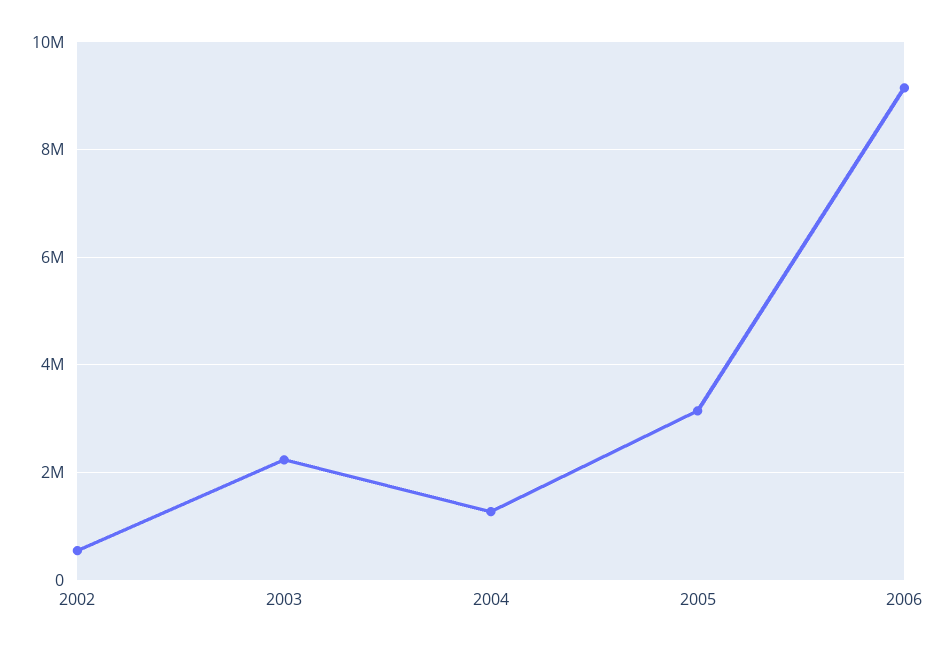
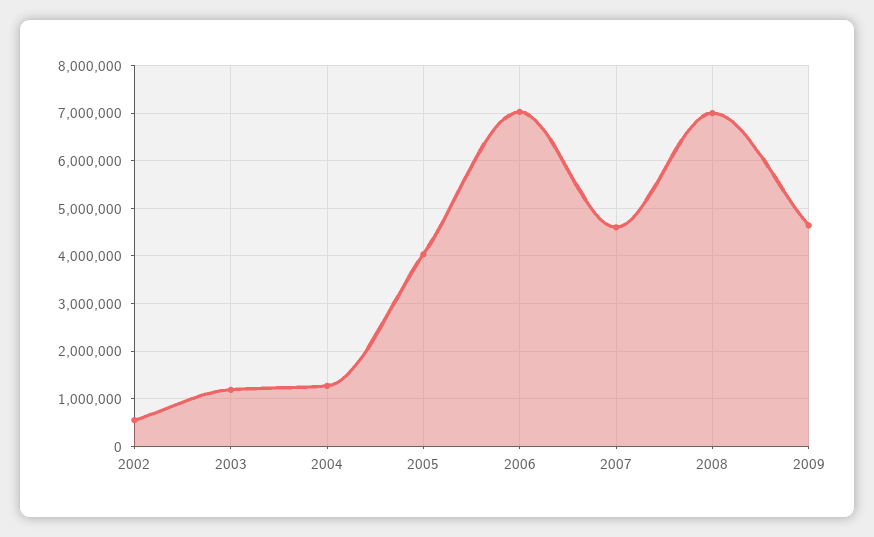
2003: 2200000 -> 1200000
2005: 3200000 -> 4000000
2006: 9200000 -> 7000000
2007: none -> 4600000
2008: none -> 7000000
2009: none -> 4600000

